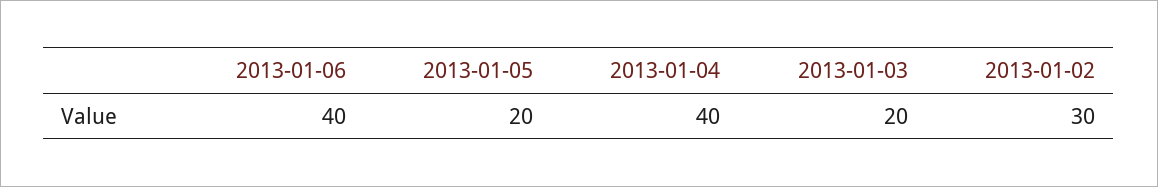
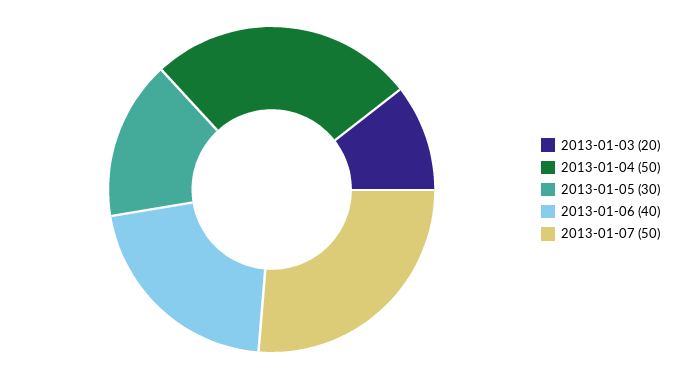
2013-01-05: 20 -> 30
2013-01-04: 40 -> 50
2013-01-02: 30 -> none
2013-01-07: none -> 50

